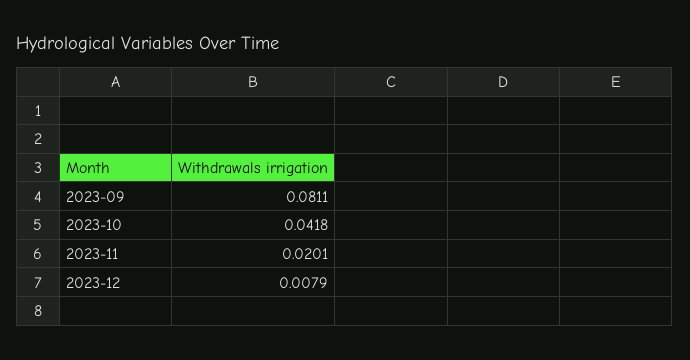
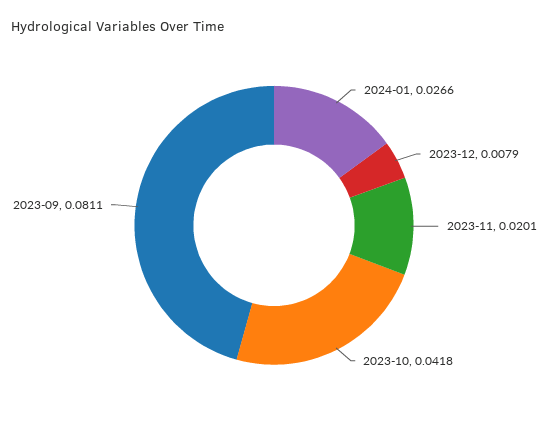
2024-01: none -> 0.0266

